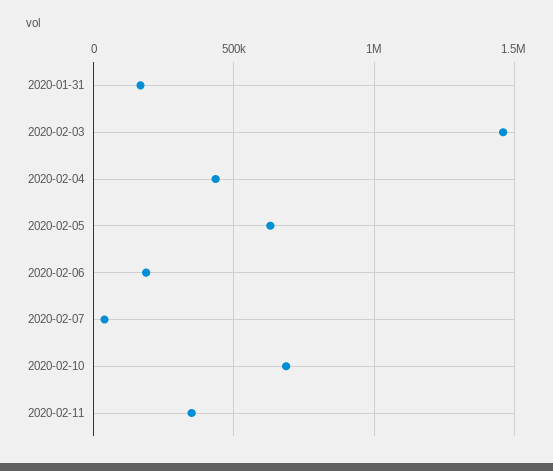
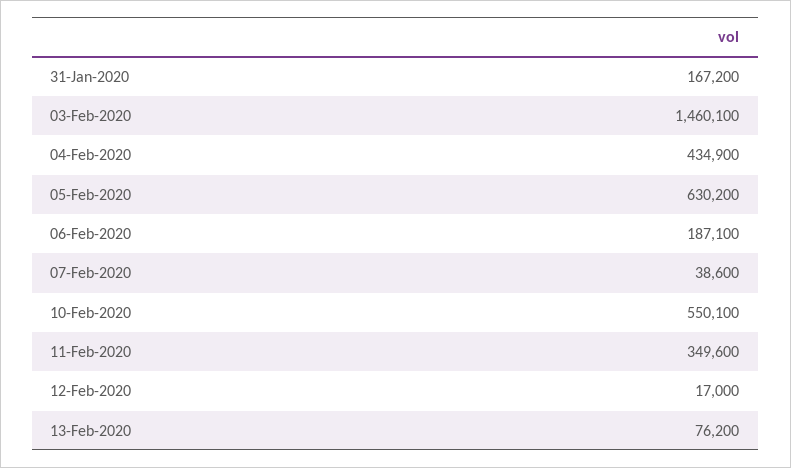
2020-02-10: 700000 -> 550100
12-Feb-2020: none -> 17000
13-Feb-2020: none -> 76200

